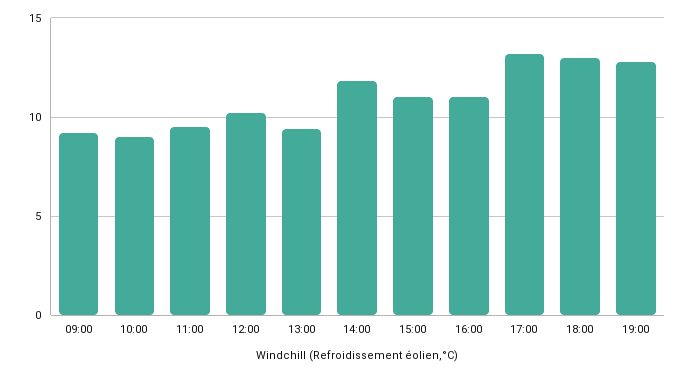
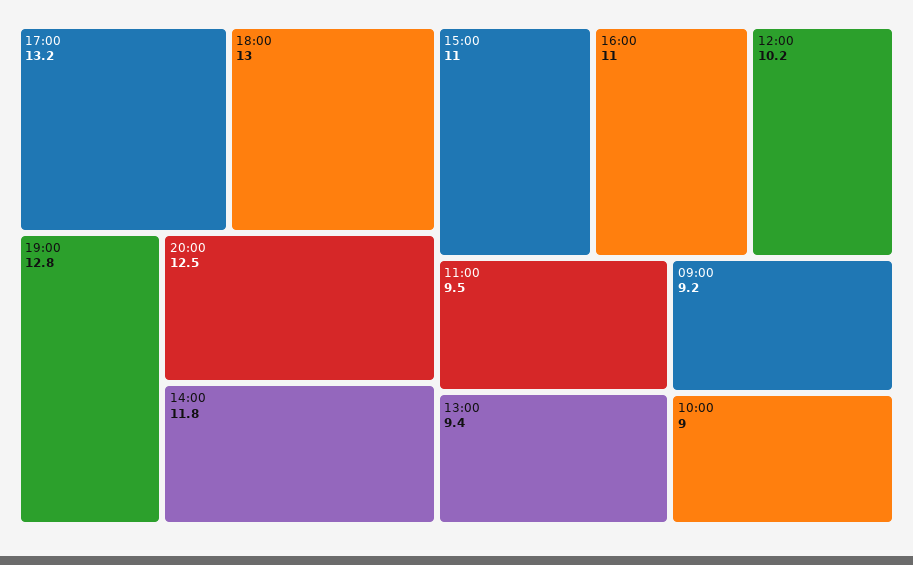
20:00: none -> 12.5

